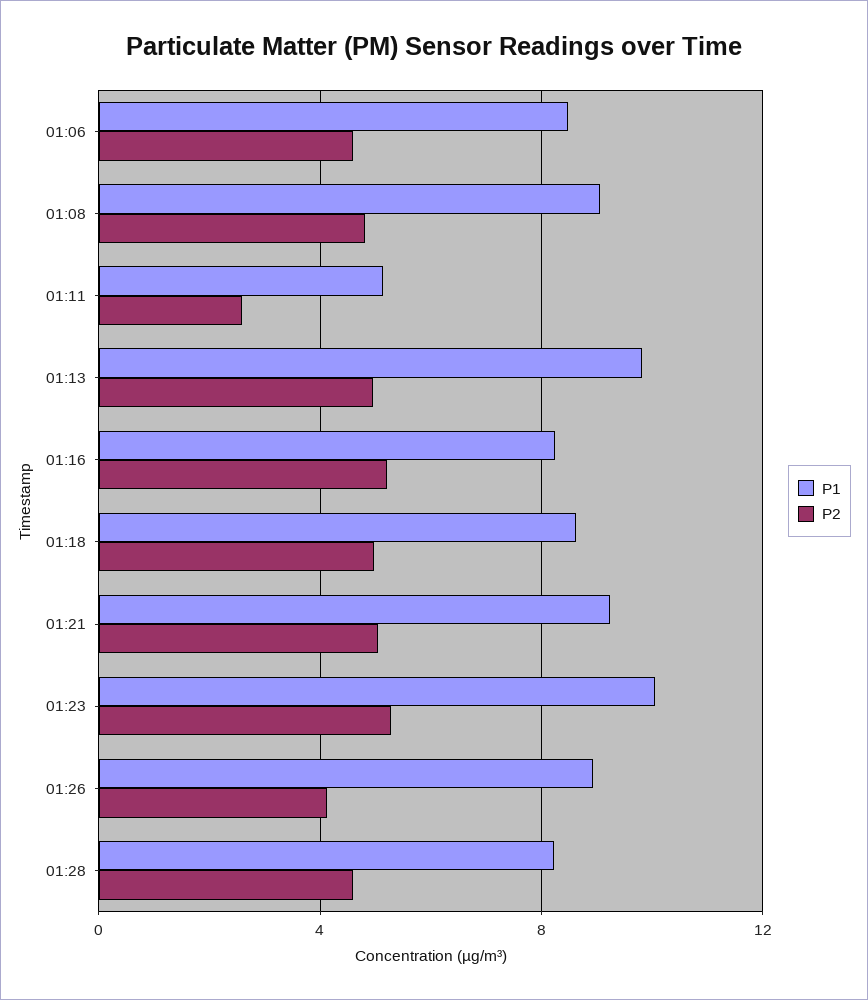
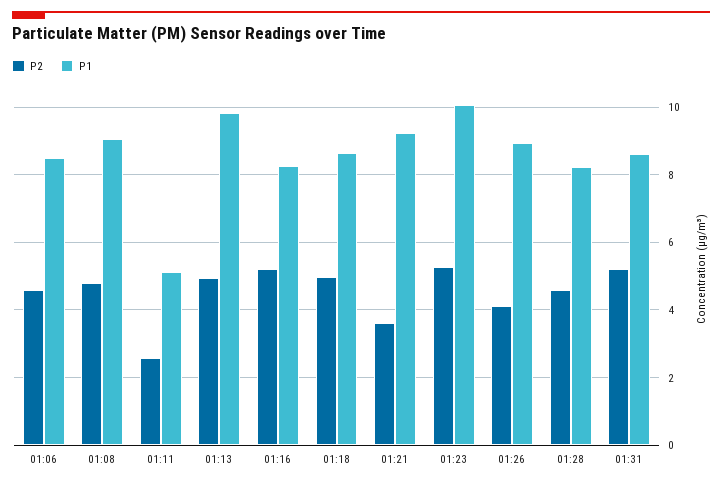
P2, 01:21: 5 -> 3.6
P2, 01:31: none -> 5.2
P1, 01:31: none -> 8.6

